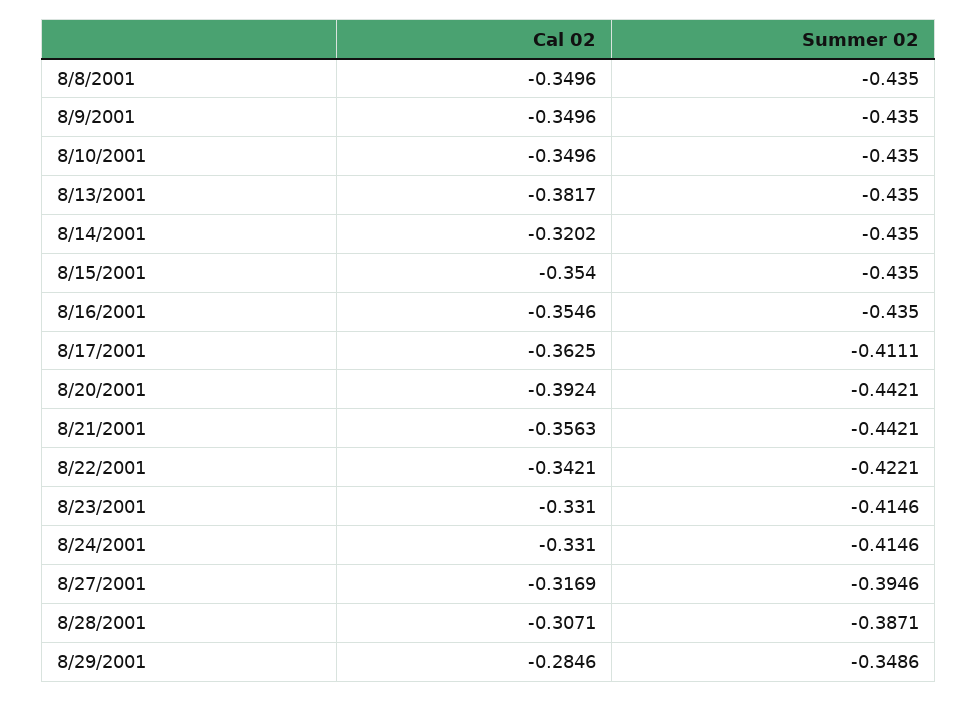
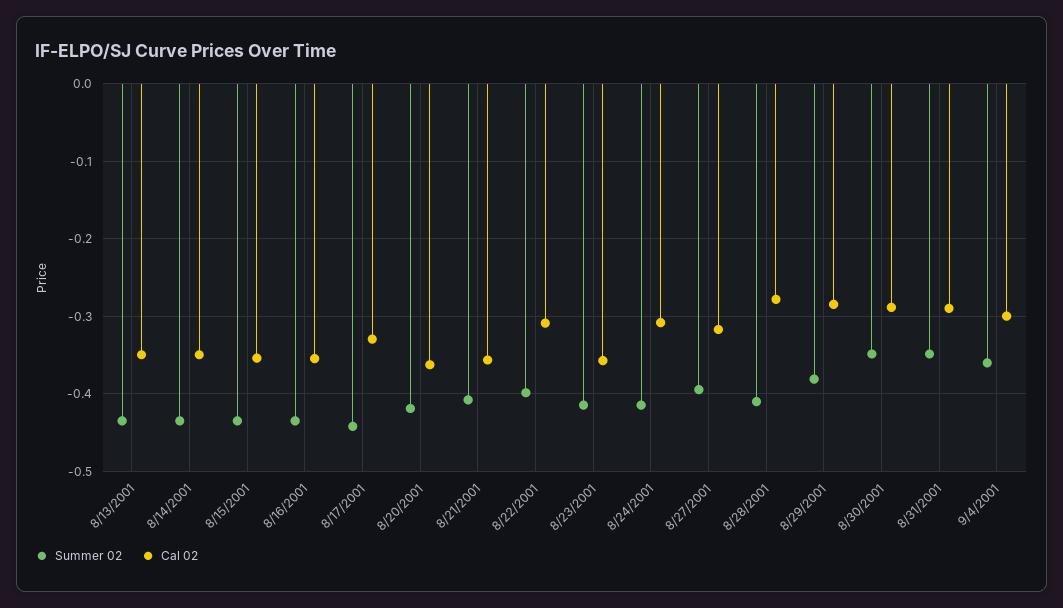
Cal 02, 8/8/2001: -0.3496 -> none
Summer 02, 8/8/2001: -0.435 -> none
Cal 02, 8/9/2001: -0.3496 -> none
Summer 02, 8/9/2001: -0.435 -> none
Cal 02, 8/10/2001: -0.3496 -> none
Summer 02, 8/10/2001: -0.435 -> none
Cal 02, 8/13/2001: -0.3817 -> -0.35
Cal 02, 8/14/2001: -0.3202 -> -0.35
Cal 02, 8/17/2001: -0.3625 -> -0.33
Summer 02, 8/17/2001: -0.4111 -> -0.44
Cal 02, 8/20/2001: -0.3924 -> -0.36
Summer 02, 8/20/2001: -0.4421 -> -0.42
Summer 02, 8/21/2001: -0.4421 -> -0.41
Cal 02, 8/22/2001: -0.3421 -> -0.31
Summer 02, 8/22/2001: -0.4221 -> -0.4
Cal 02, 8/23/2001: -0.331 -> -0.36
Cal 02, 8/24/2001: -0.331 -> -0.31
Cal 02, 8/28/2001: -0.3071 -> -0.28
Summer 02, 8/28/2001: -0.3871 -> -0.41
Summer 02, 8/29/2001: -0.3486 -> -0.38
Summer 02, 8/30/2001: none -> -0.35
Cal 02, 8/30/2001: none -> -0.29
Summer 02, 8/31/2001: none -> -0.35
Cal 02, 8/31/2001: none -> -0.29
Summer 02, 9/4/2001: none -> -0.36
Cal 02, 9/4/2001: none -> -0.3

